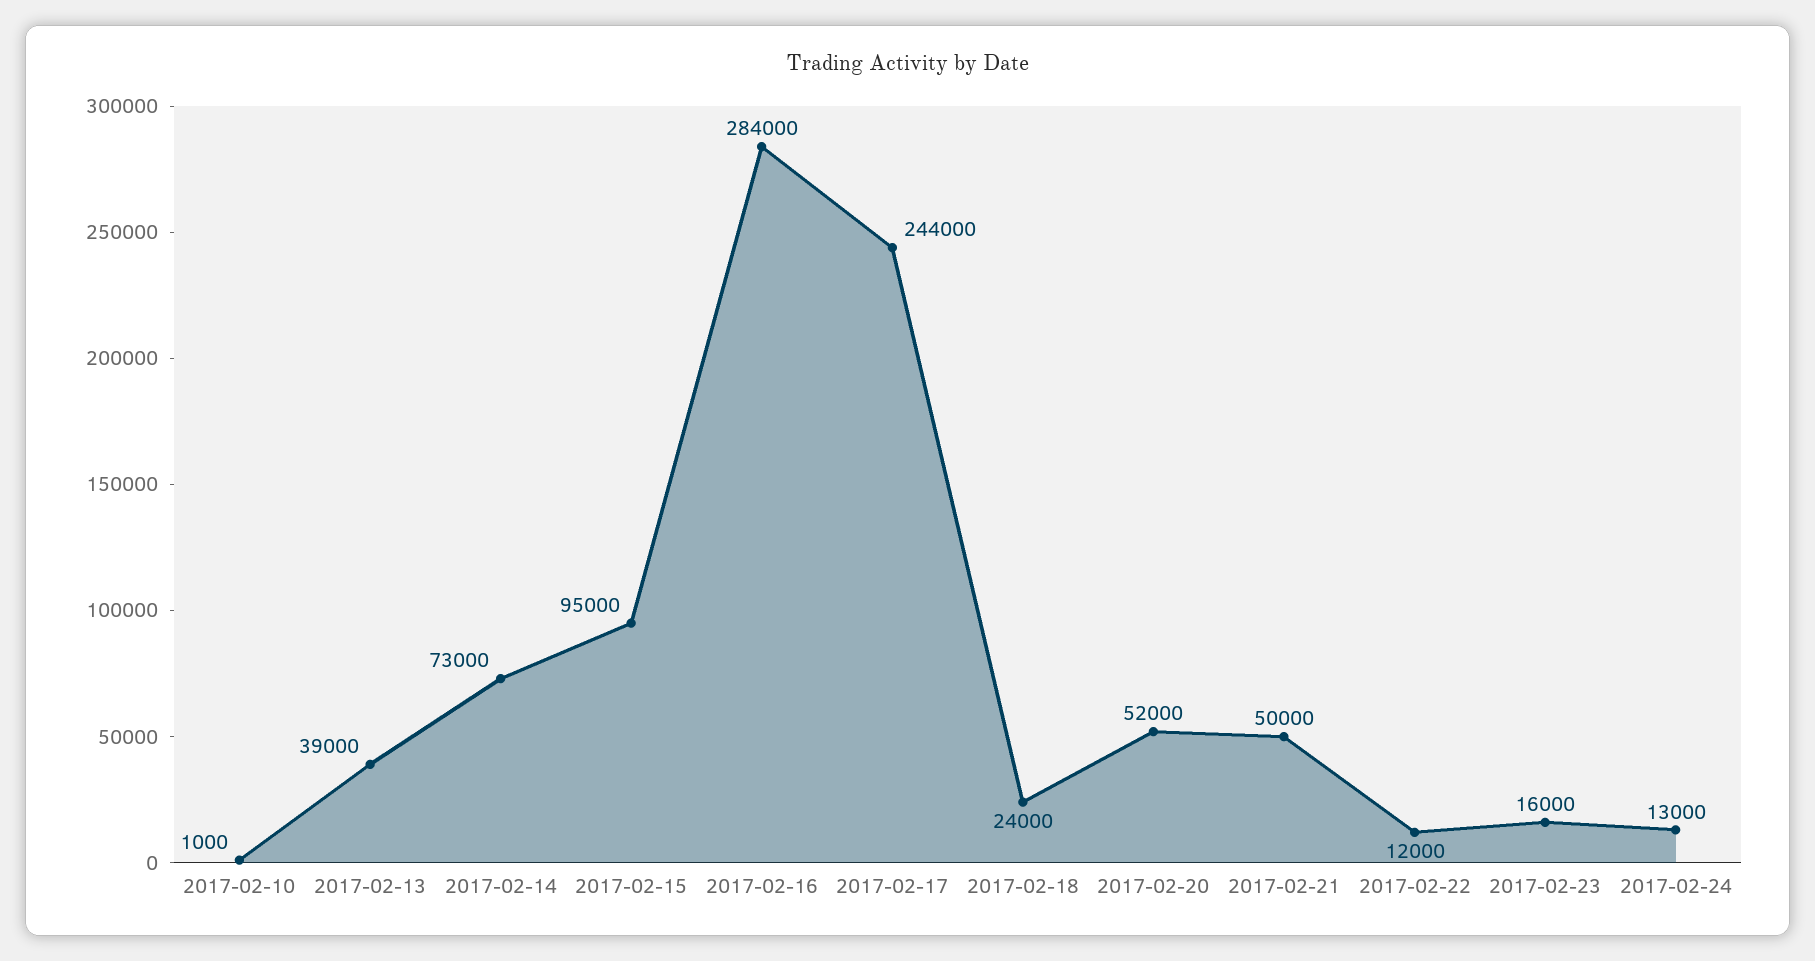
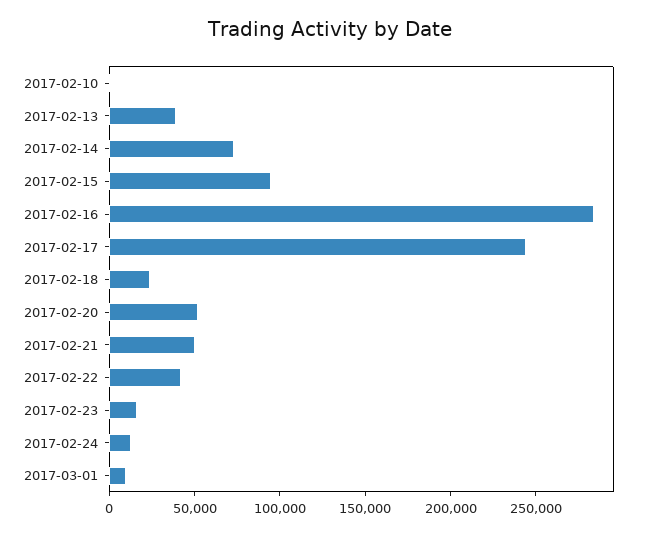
2017-02-22: 12000 -> 40000
2017-03-01: none -> 10000

